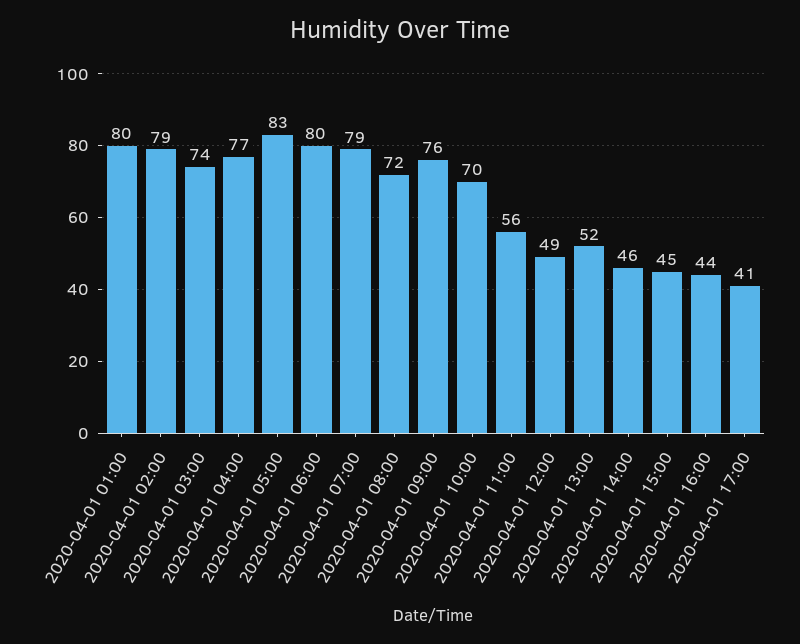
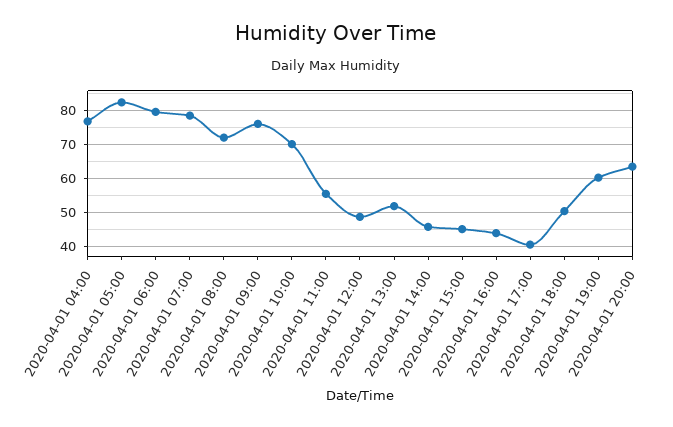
2020-04-01 01:00: 80 -> none
2020-04-01 02:00: 79 -> none
2020-04-01 03:00: 74 -> none
2020-04-01 18:00: none -> 50
2020-04-01 19:00: none -> 60
2020-04-01 20:00: none -> 64

